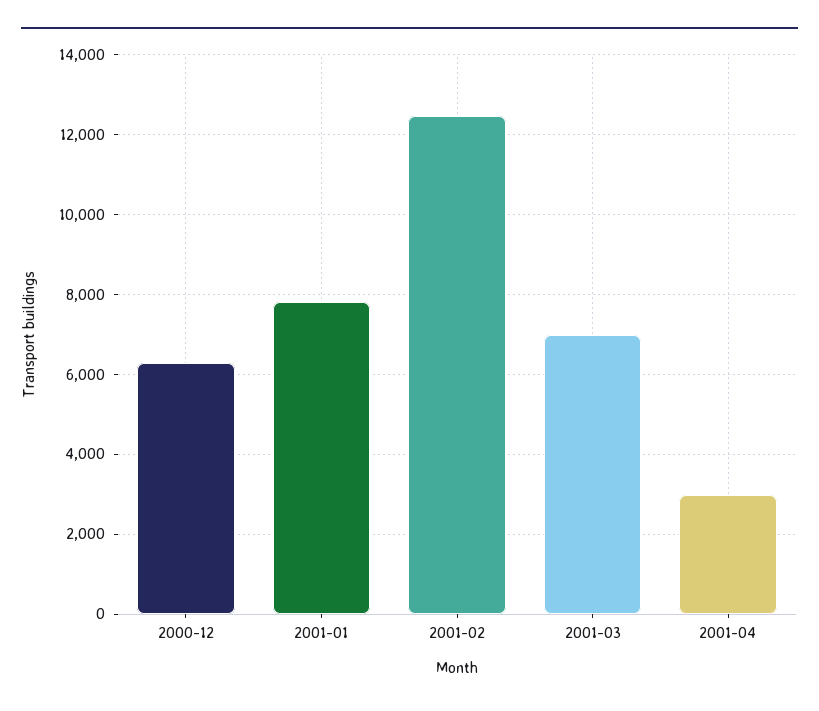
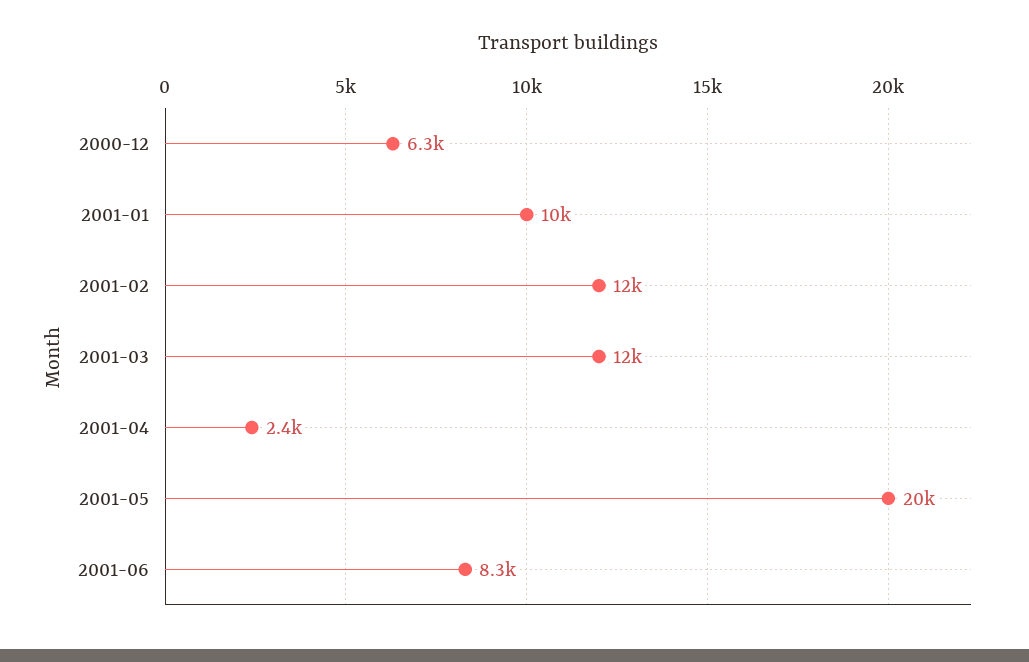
2001-01: 7800 -> 10000
2001-03: 7000 -> 12000
2001-04: 3000 -> 2400
2001-05: none -> 20000
2001-06: none -> 8300

